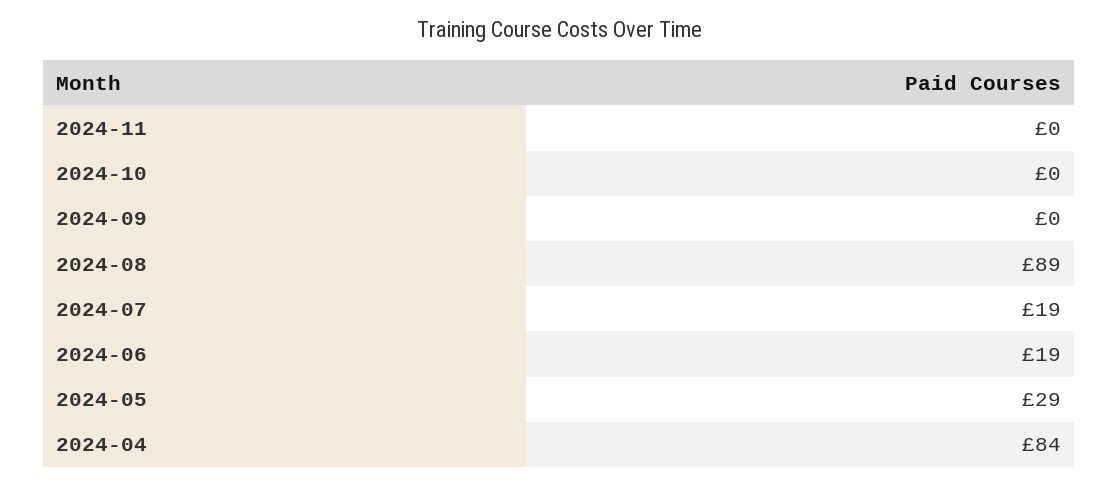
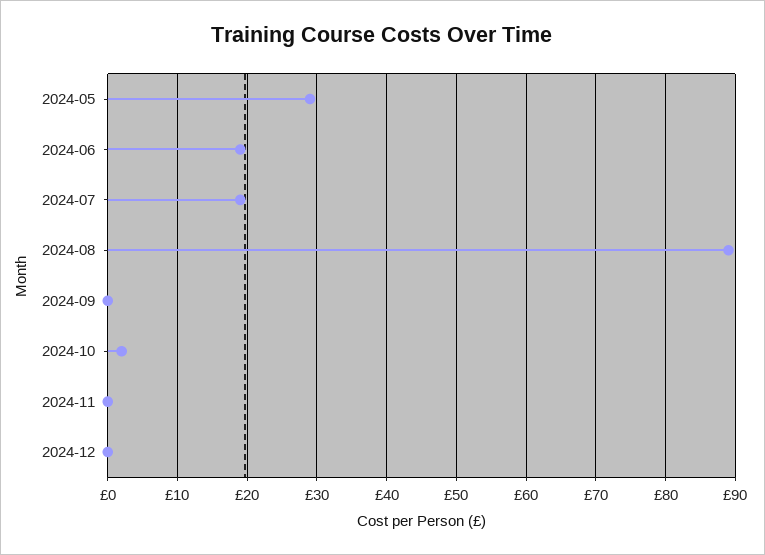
2024-10: 0 -> 2
2024-04: 84 -> none
2024-12: none -> 0

